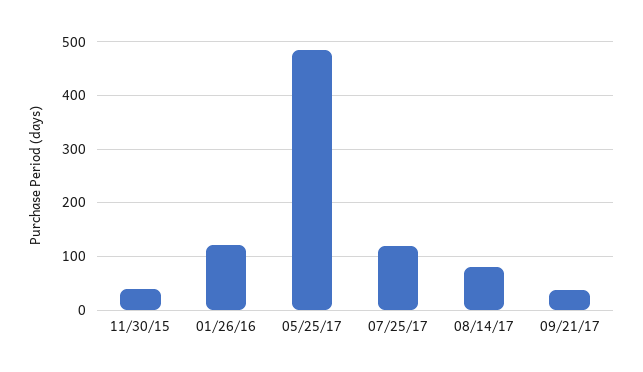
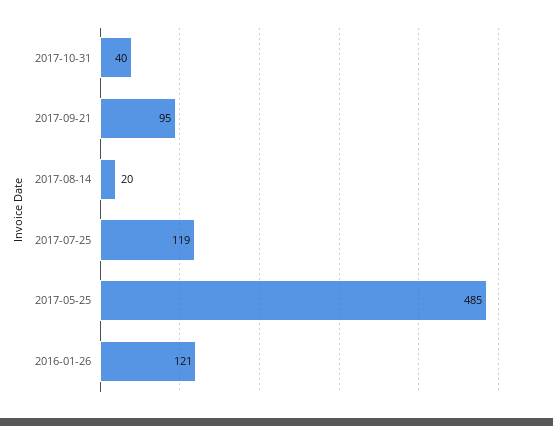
11/30/15: 40 -> none
08/14/17: 80 -> 20
09/21/17: 40 -> 95
2017-10-31: none -> 40

